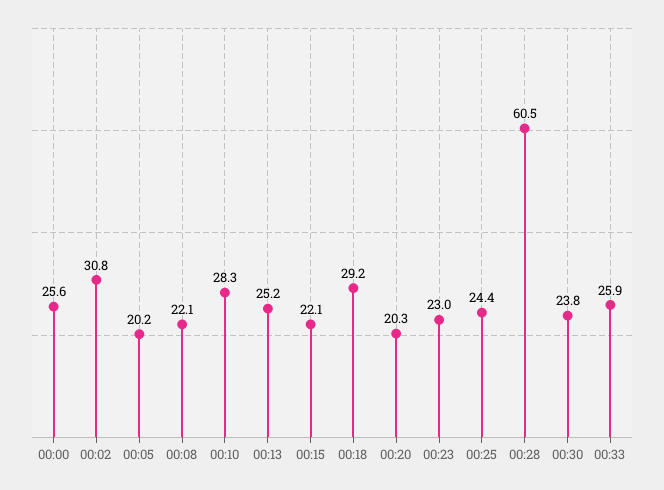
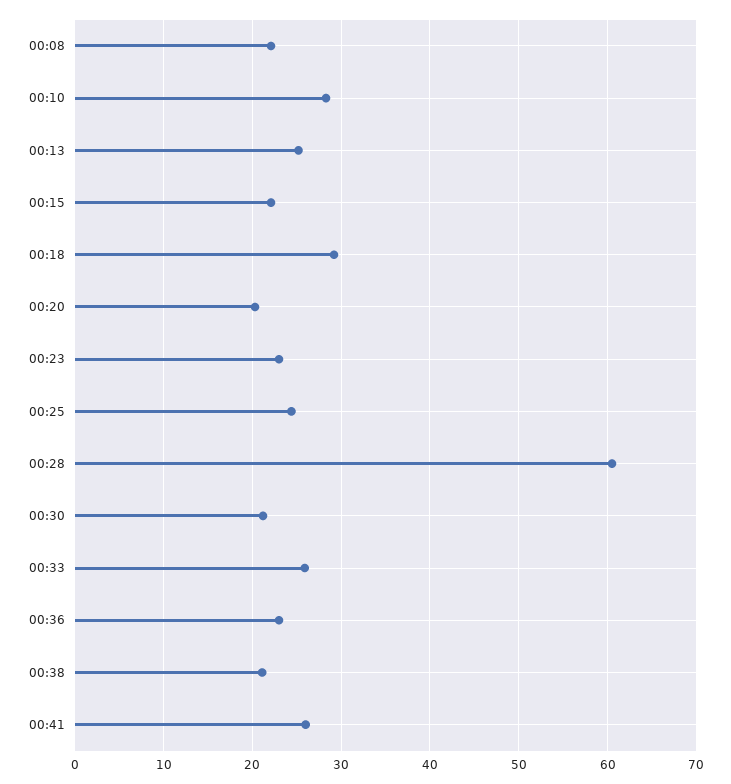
00:00: 25.6 -> none
00:02: 30.8 -> none
00:05: 20.2 -> none
00:30: 23.8 -> 21
00:36: none -> 23
00:38: none -> 21
00:41: none -> 26

